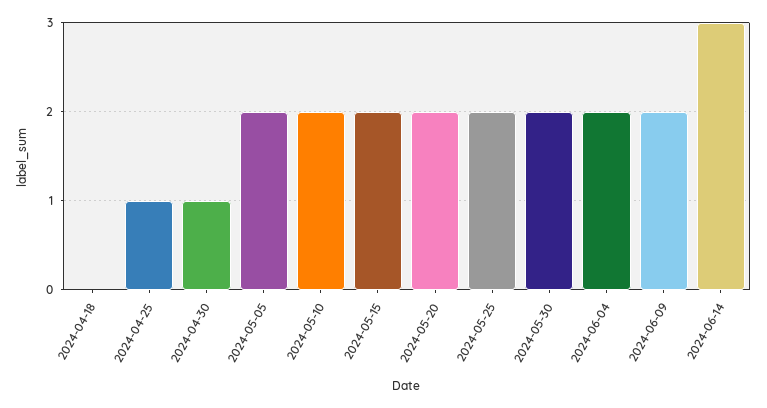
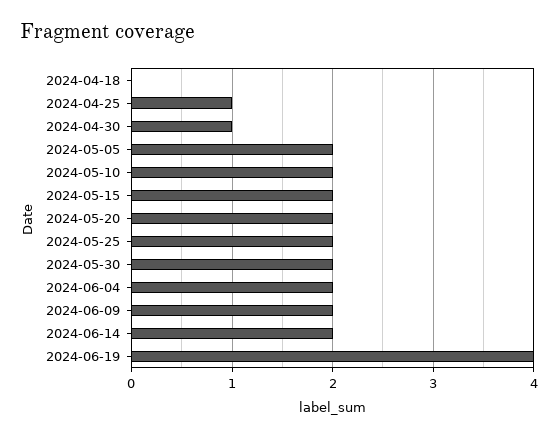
2024-06-14: 3 -> 2
2024-06-19: none -> 4

